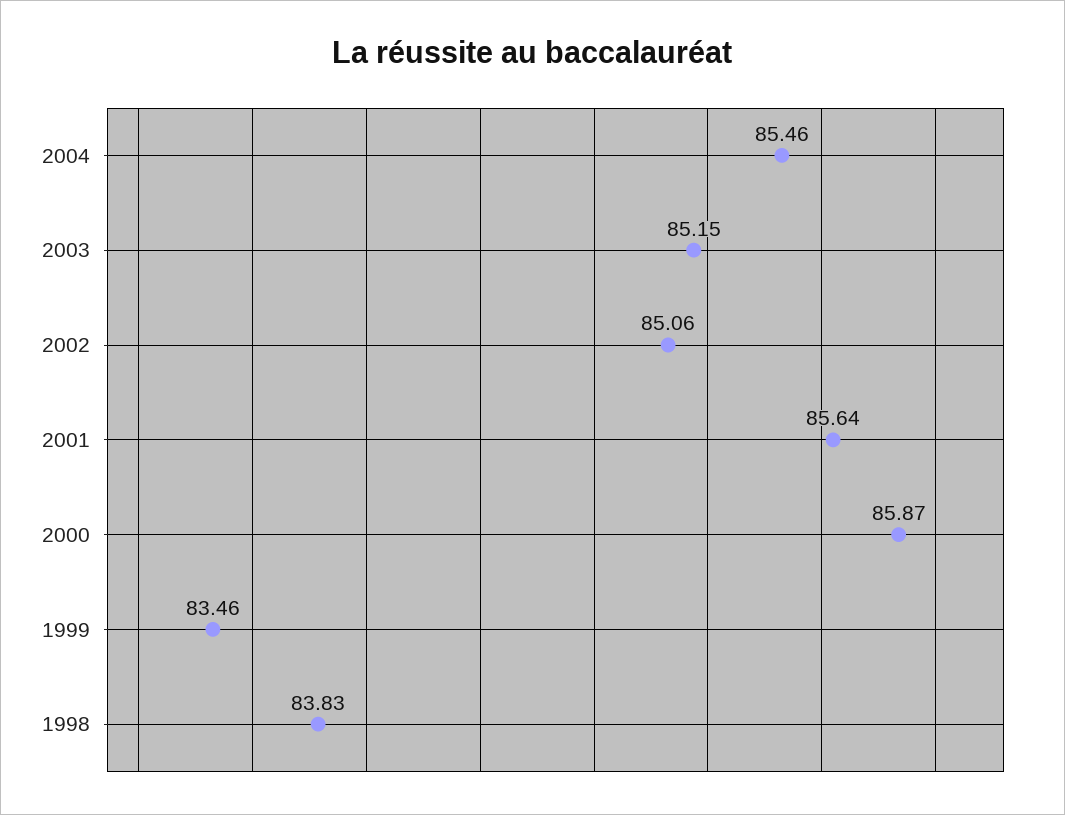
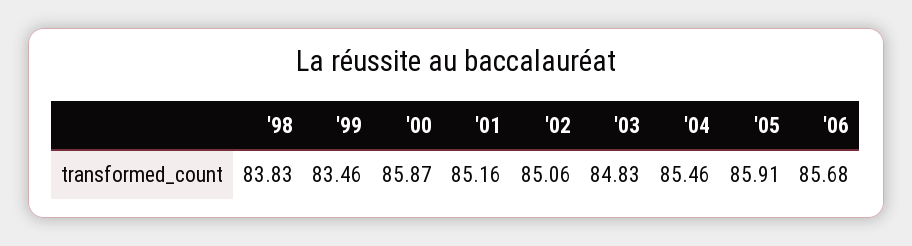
2003: 85.15 -> 84.83
2001: 85.64 -> 85.16
'05: none -> 85.91
'06: none -> 85.68

